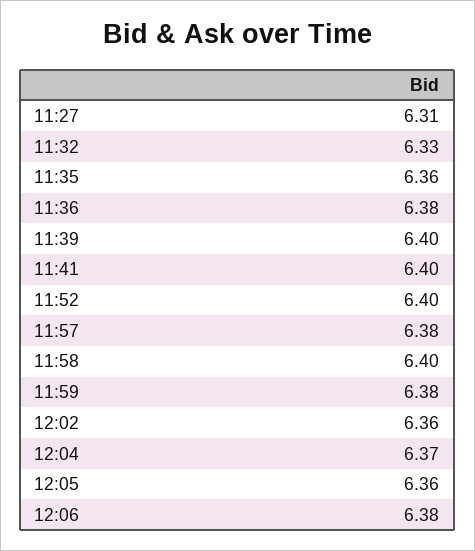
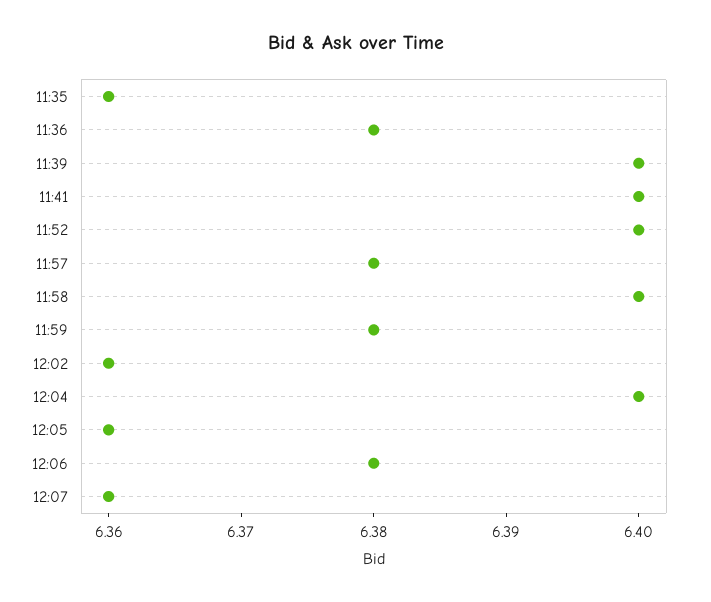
11:27: 6.31 -> none
11:32: 6.33 -> none
12:04: 6.37 -> 6.4
12:07: none -> 6.36

